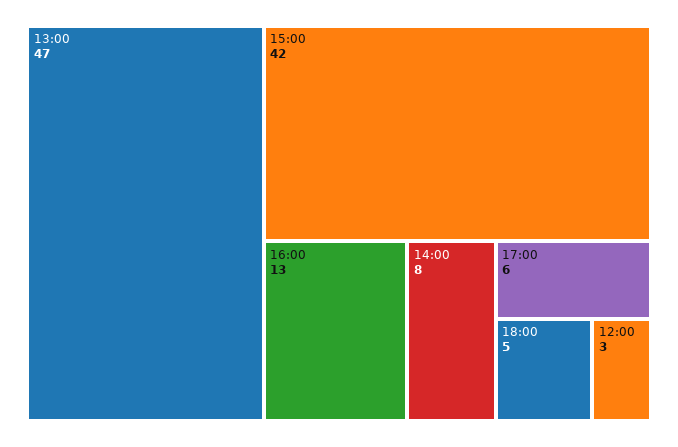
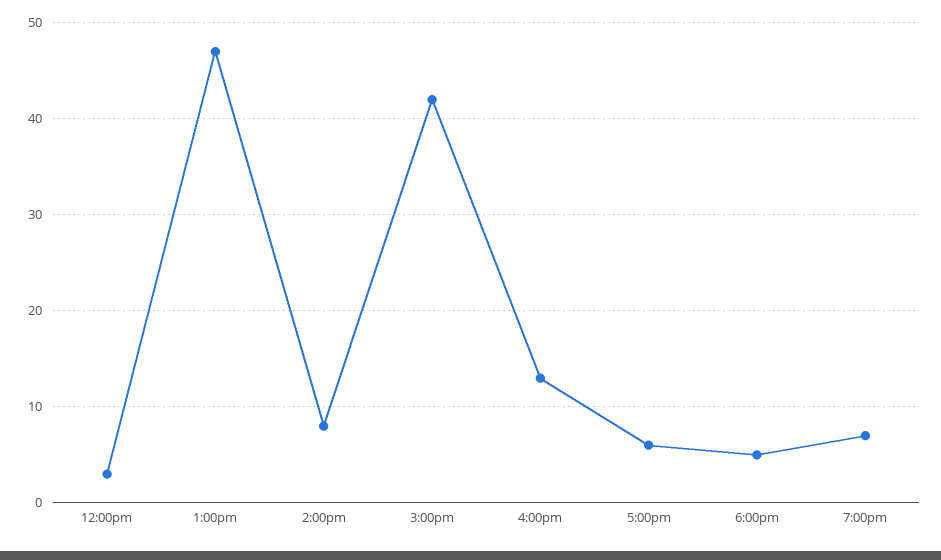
7:00pm: none -> 7

